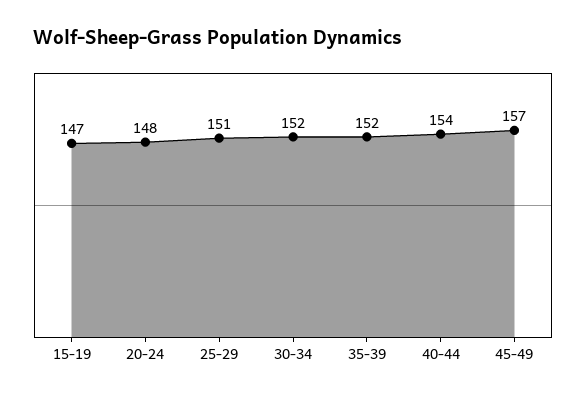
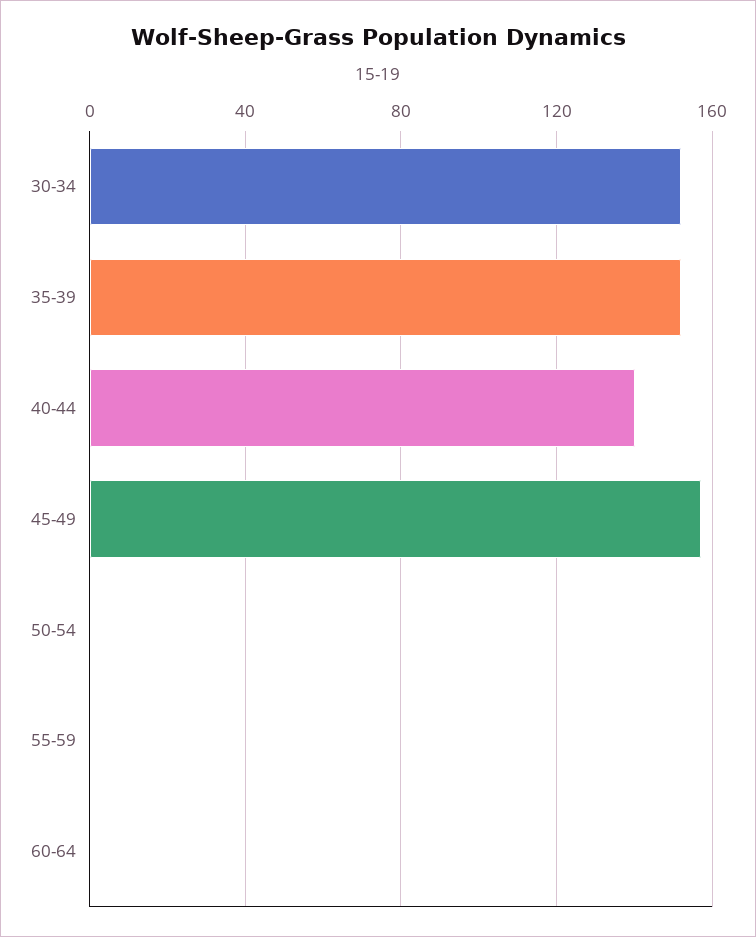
15-19: 147 -> none
20-24: 148 -> none
25-29: 151 -> none
40-44: 154 -> 140
50-54: none -> 0
55-59: none -> 0
60-64: none -> 0

